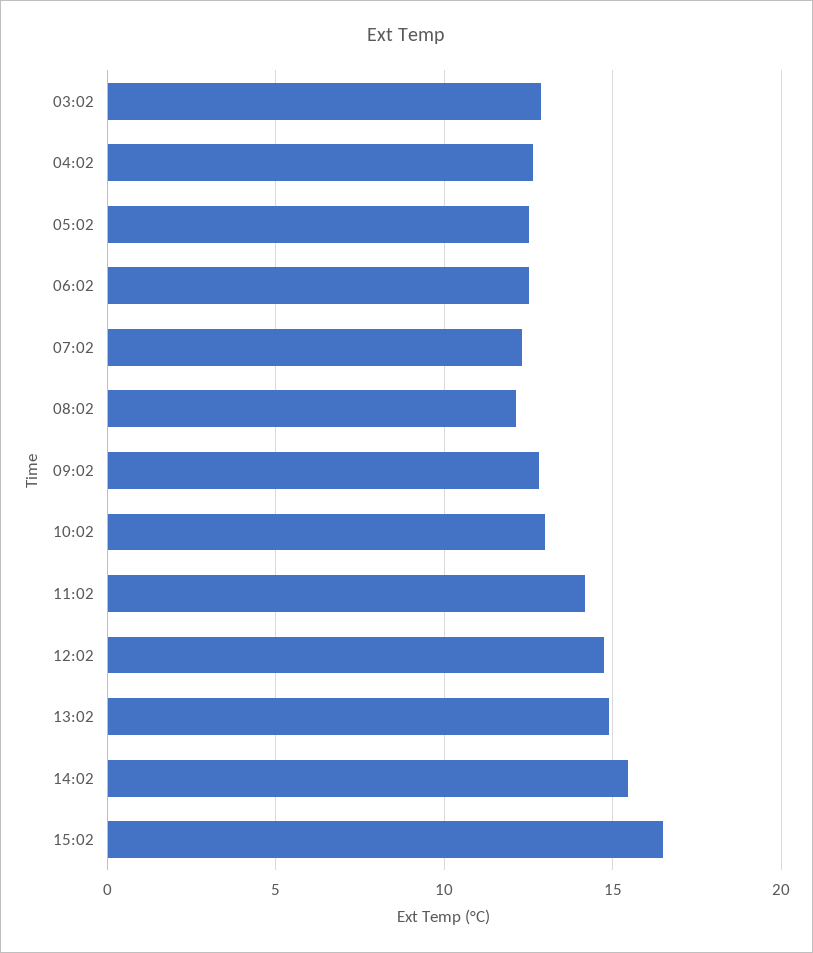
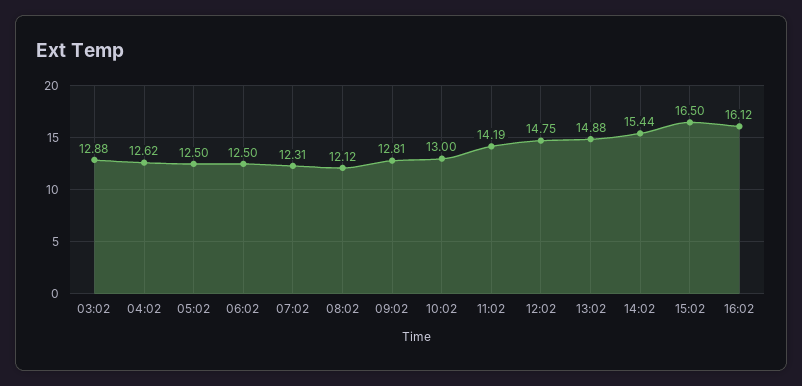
16:02: none -> 16.12

